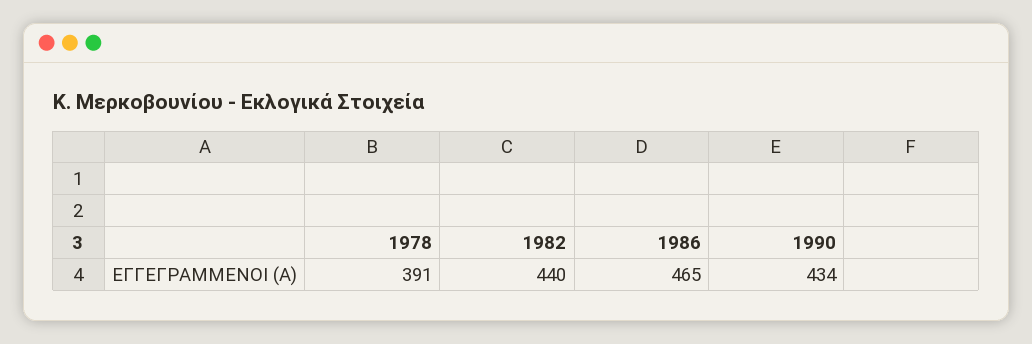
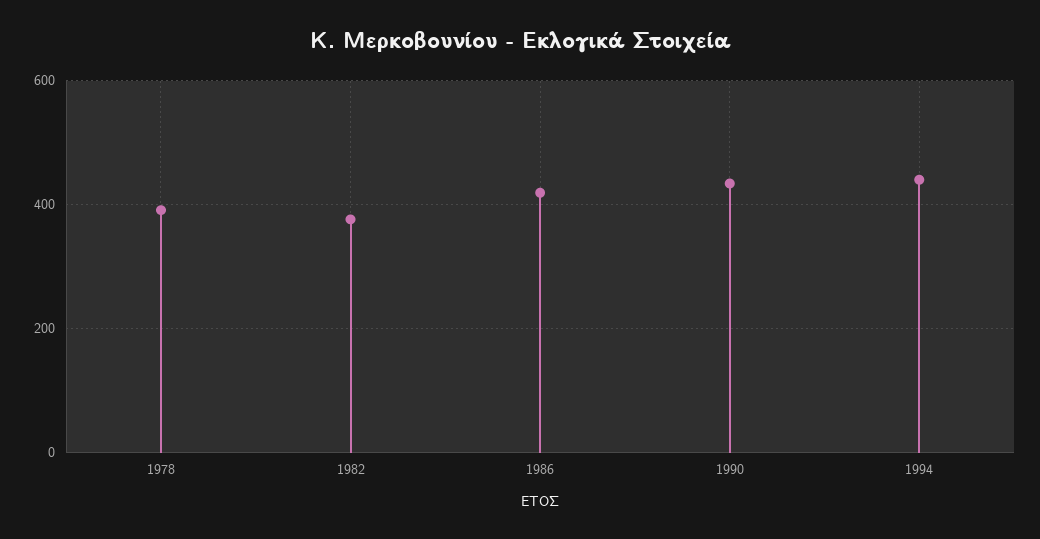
1982: 440 -> 380
1986: 465 -> 420
1994: none -> 440

